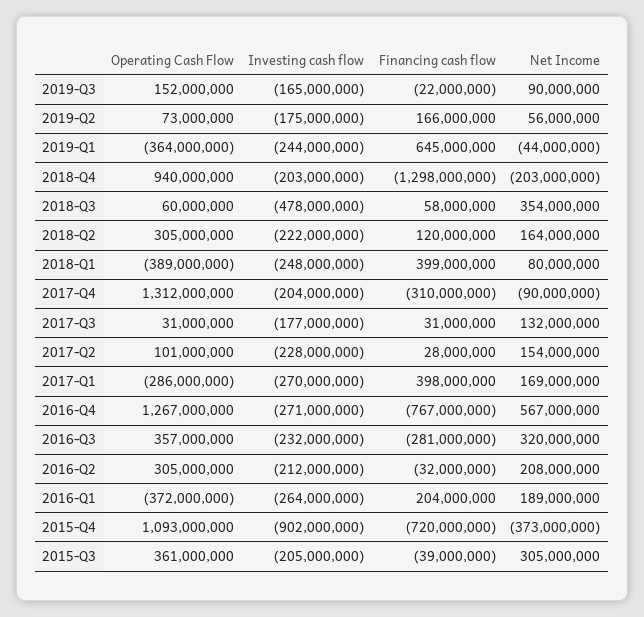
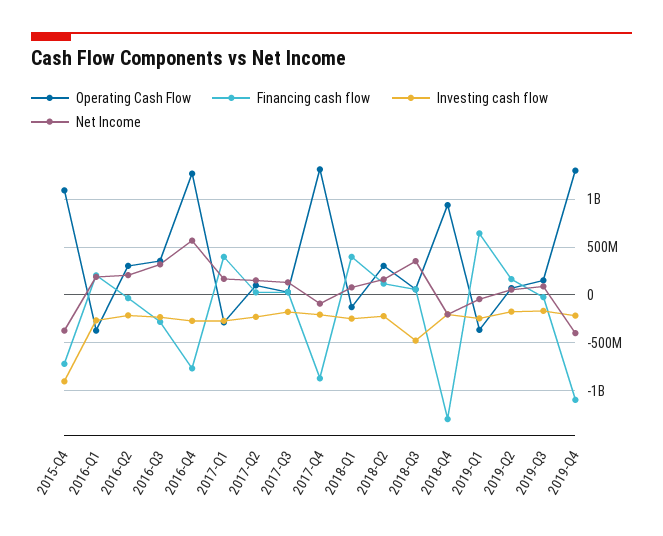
Operating Cash Flow, 2018-Q1: -389000000 -> -100000000
Financing cash flow, 2017-Q4: -310000000 -> -900000000
Operating Cash Flow, 2015-Q3: 361000000 -> none
Investing cash flow, 2015-Q3: -205000000 -> none
Financing cash flow, 2015-Q3: -39000000 -> none
Net Income, 2015-Q3: 305000000 -> none
Operating Cash Flow, 2019-Q4: none -> 1300000000
Financing cash flow, 2019-Q4: none -> -1100000000
Investing cash flow, 2019-Q4: none -> -200000000
Net Income, 2019-Q4: none -> -400000000

